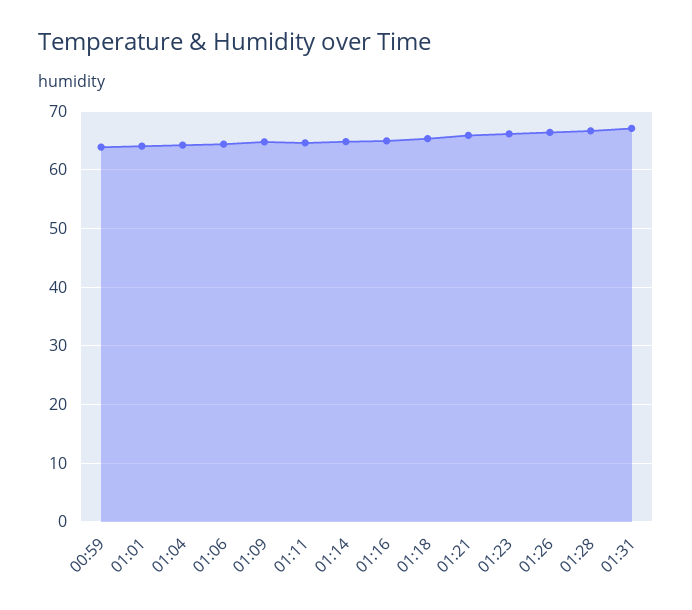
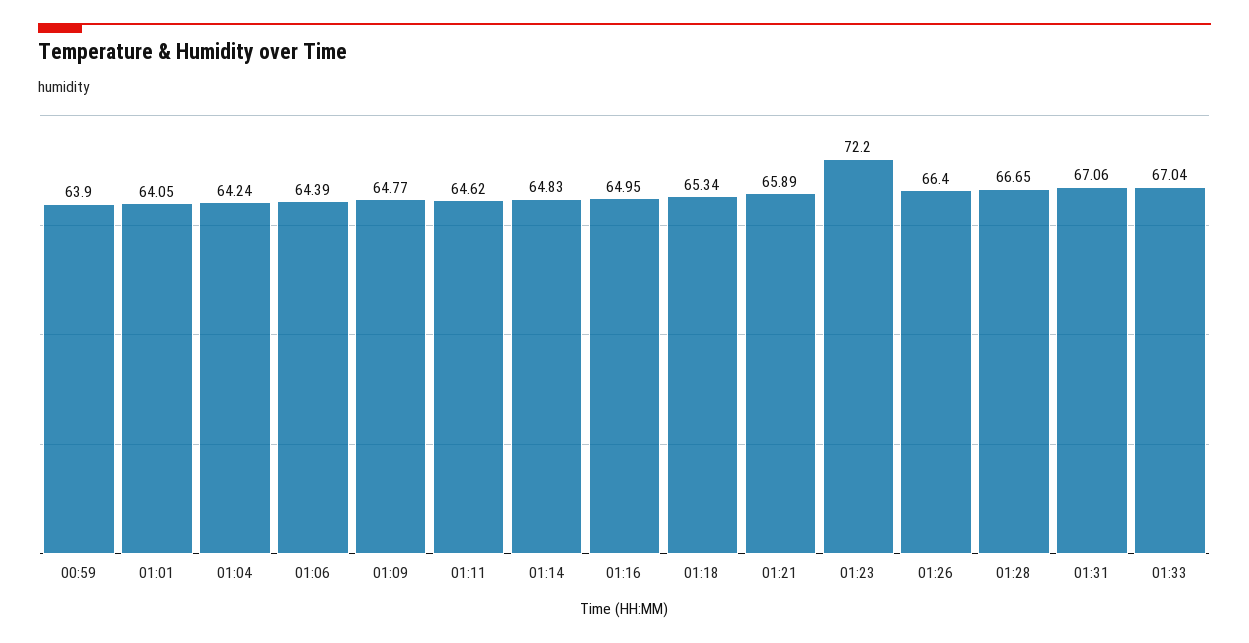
01:23: 66 -> 72.2
01:33: none -> 67.04

